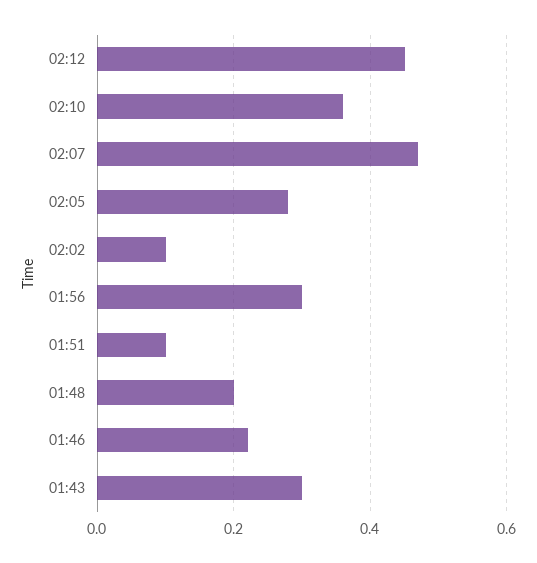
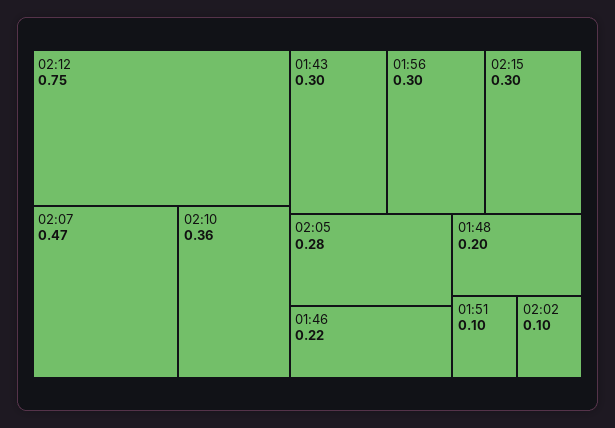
02:12: 0.45 -> 0.75
02:15: none -> 0.3

